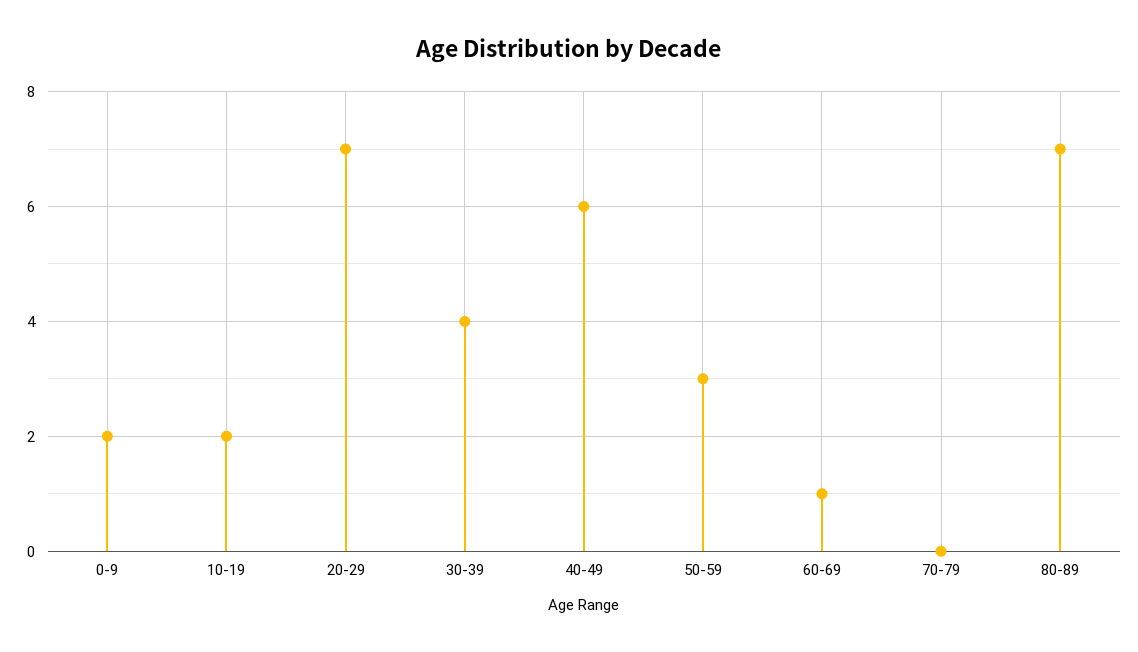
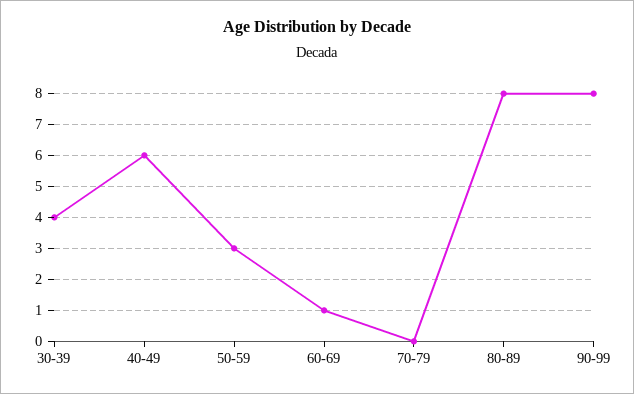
0-9: 2 -> none
10-19: 2 -> none
20-29: 7 -> none
80-89: 7 -> 8
90-99: none -> 8

